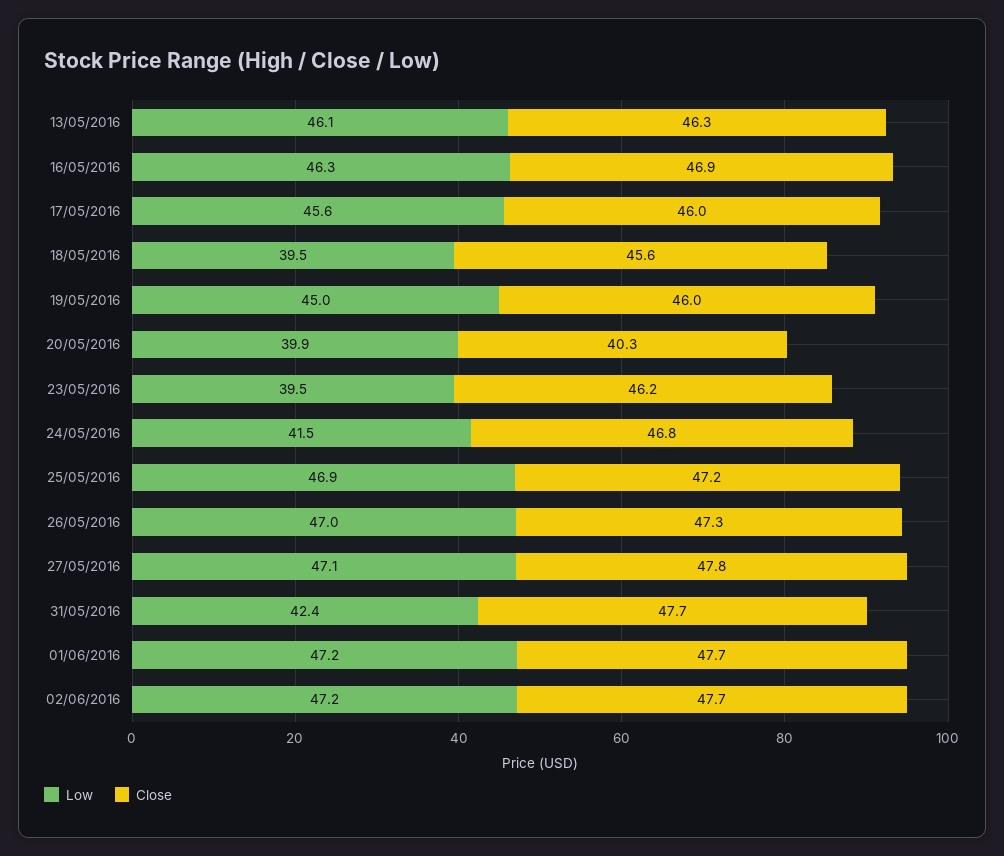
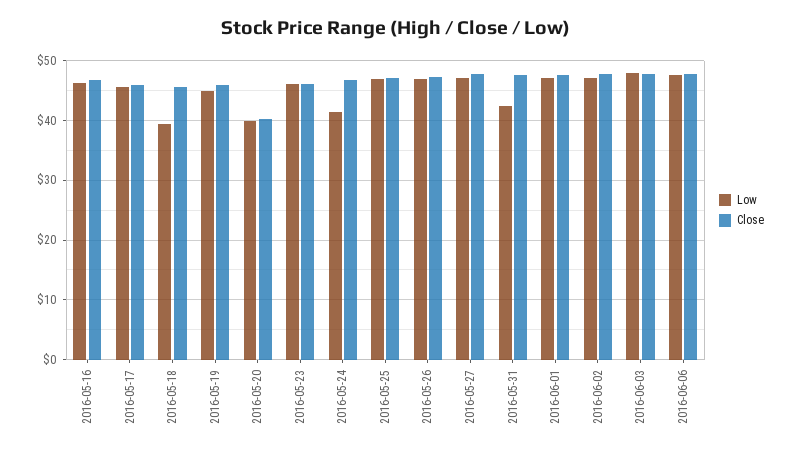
Low, 13/05/2016: 46.1 -> none
Close, 13/05/2016: 46.3 -> none
Low, 23/05/2016: 39.5 -> 46
Low, 2016-06-03: none -> 48
Close, 2016-06-03: none -> 48
Low, 2016-06-06: none -> 48
Close, 2016-06-06: none -> 48

